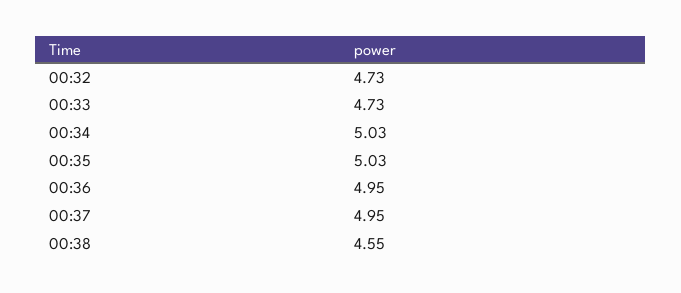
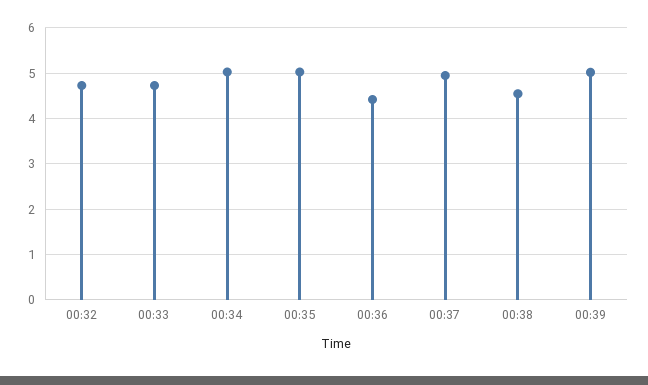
00:36: 4.95 -> 4.4
00:39: none -> 5

